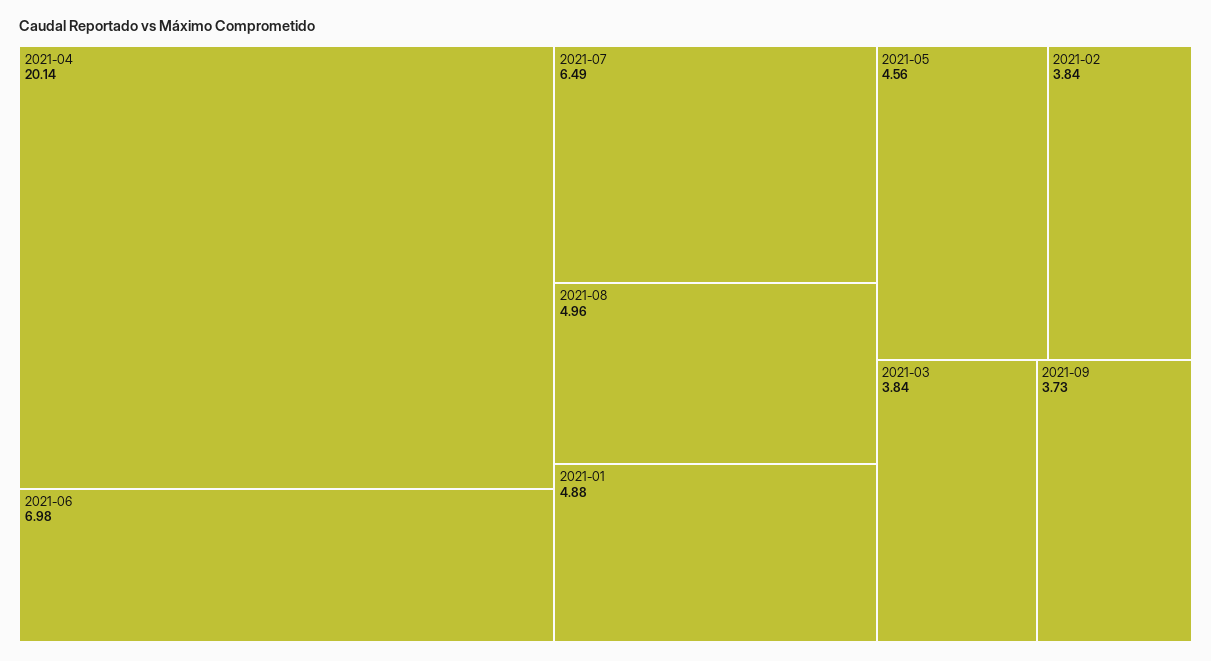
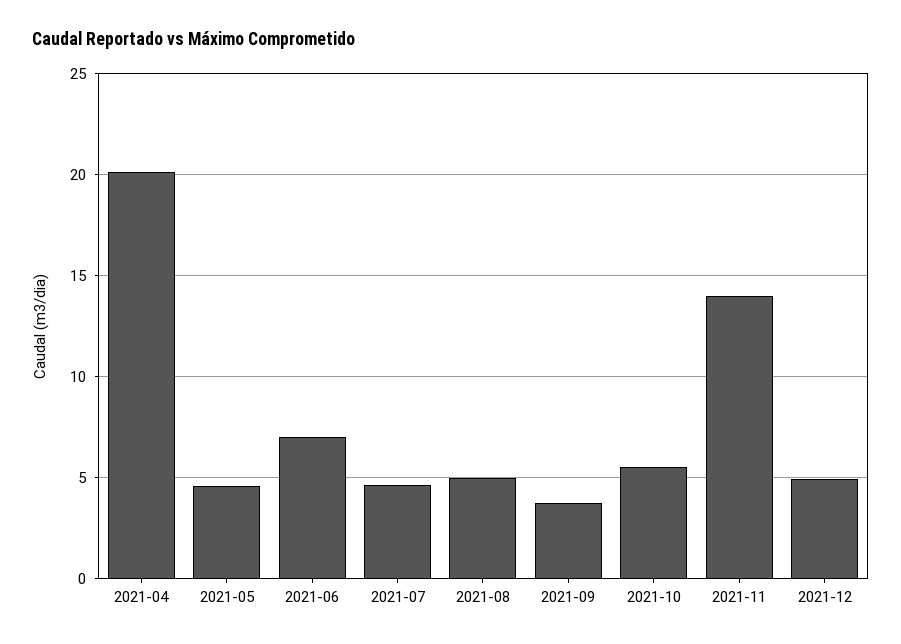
2021-07: 6.49 -> 4.5
2021-01: 4.88 -> none
2021-02: 3.84 -> none
2021-03: 3.84 -> none
2021-10: none -> 5.5
2021-11: none -> 14
2021-12: none -> 5

